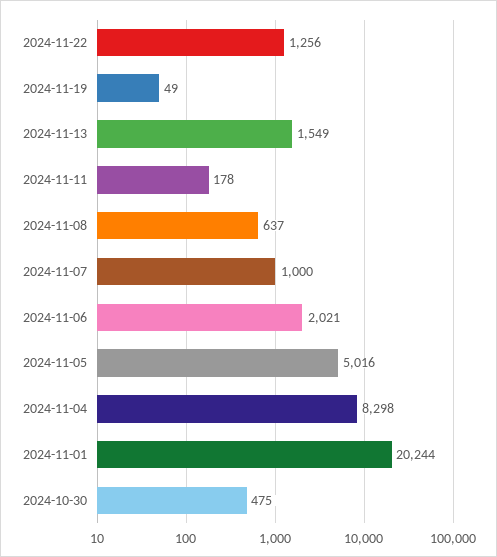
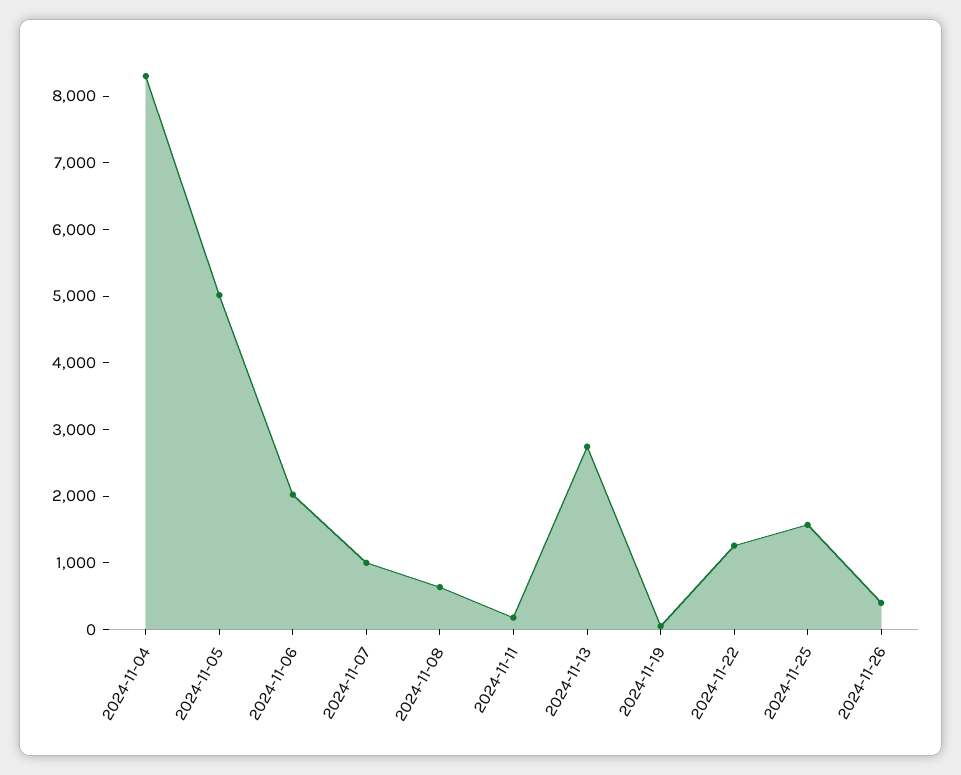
2024-11-13: 1549 -> 2800
2024-11-01: 20244 -> none
2024-10-30: 475 -> none
2024-11-25: none -> 1600
2024-11-26: none -> 400

